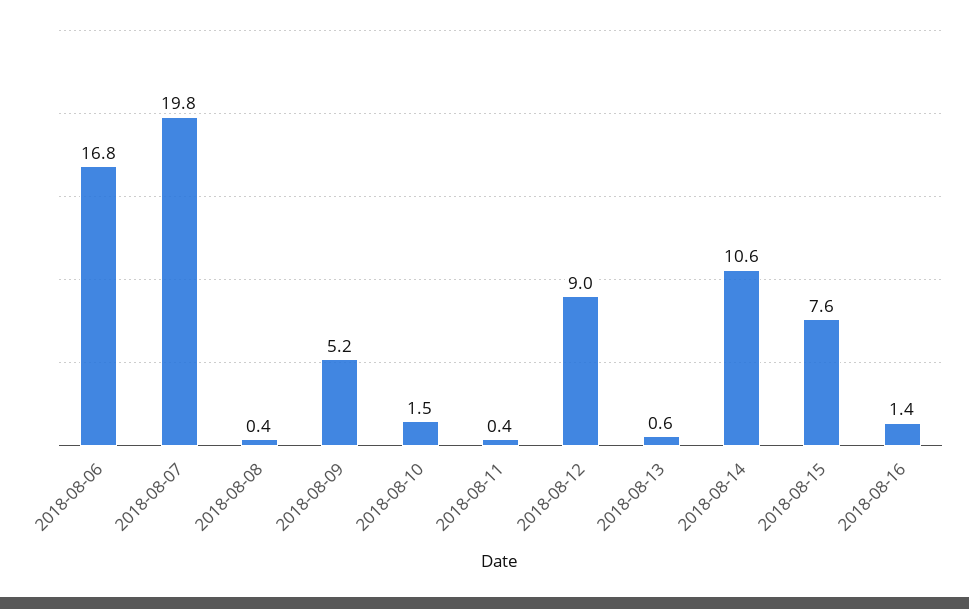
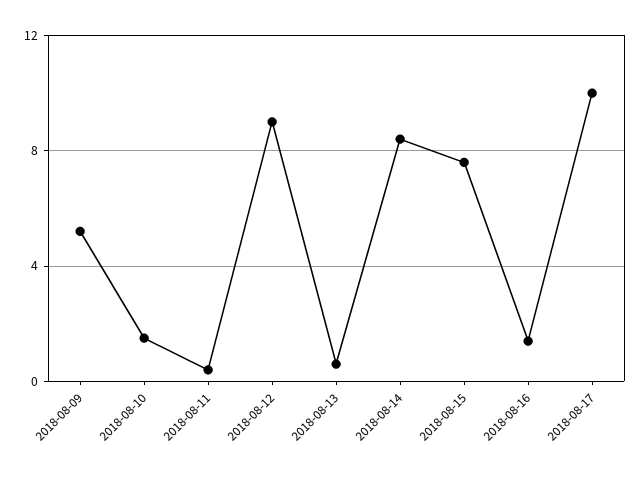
2018-08-06: 16.8 -> none
2018-08-07: 19.8 -> none
2018-08-08: 0.4 -> none
2018-08-14: 10.6 -> 8.5
2018-08-17: none -> 10

